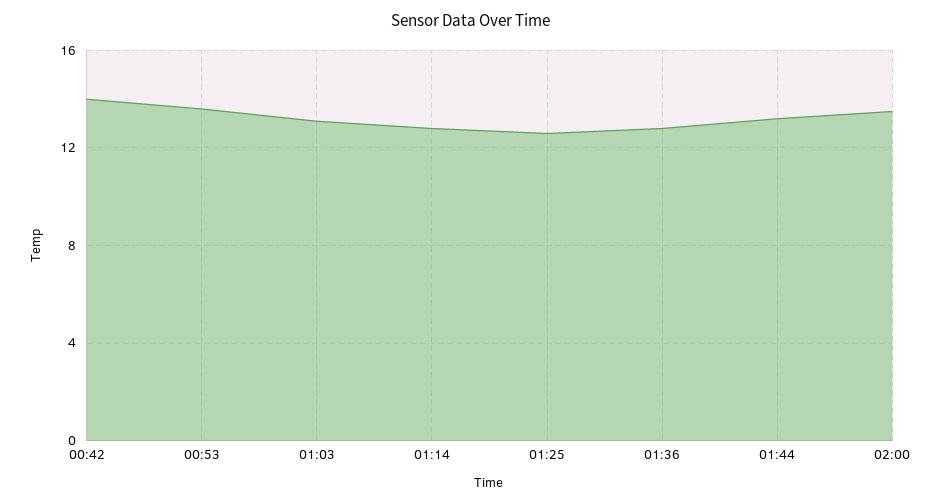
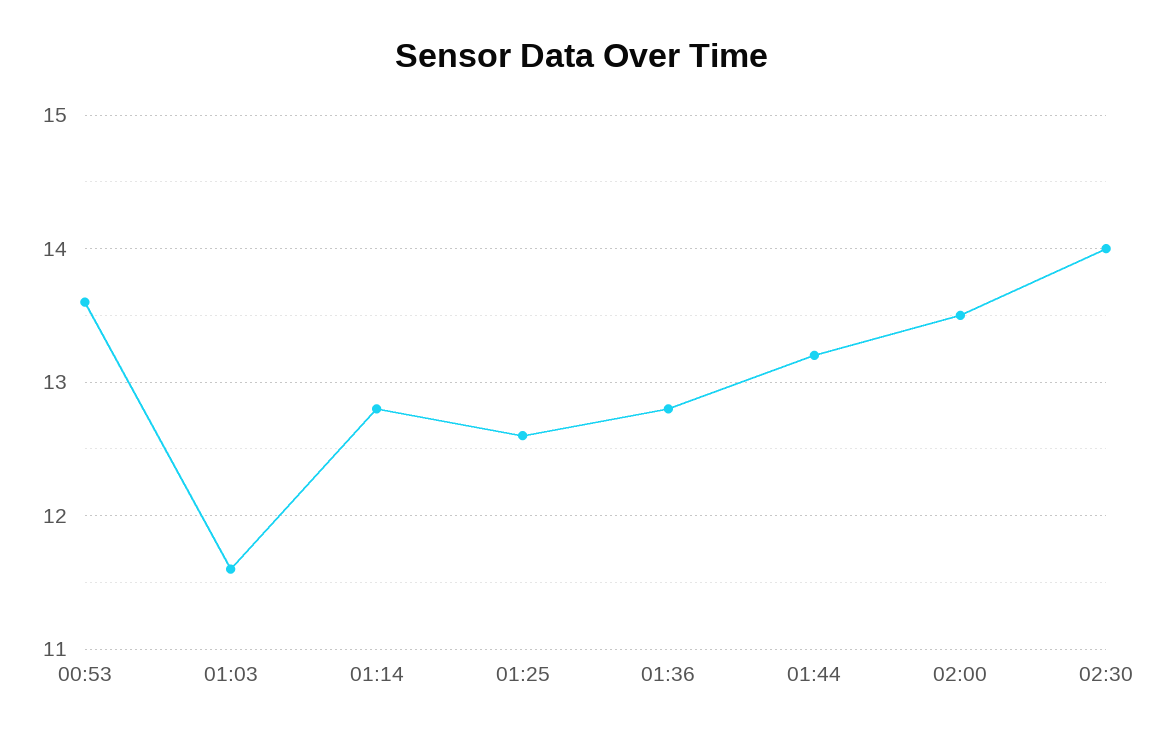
00:42: 14 -> none
01:03: 13 -> 11.6
02:30: none -> 14

